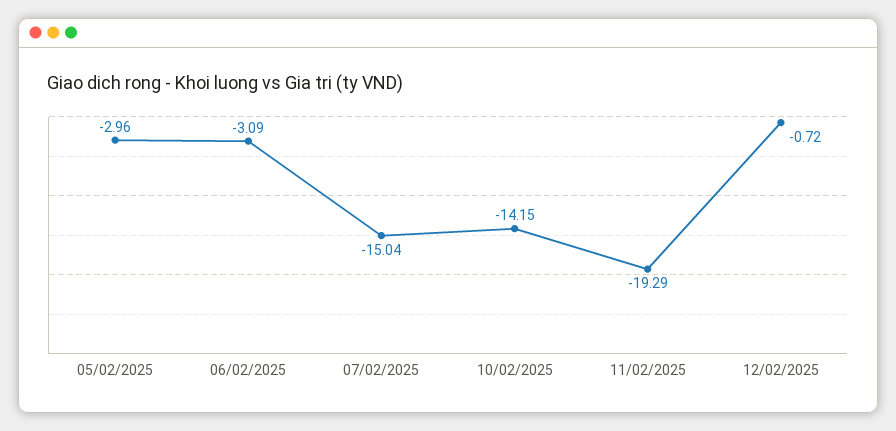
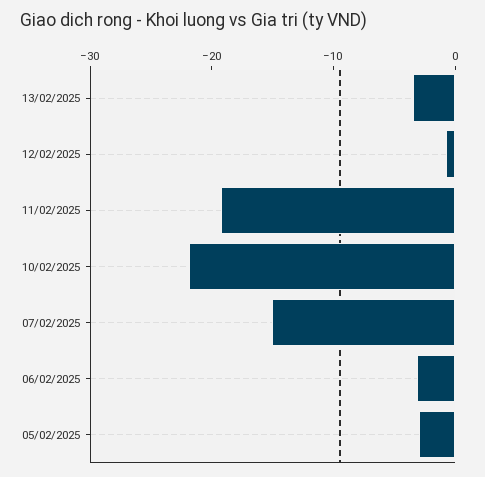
10/02/2025: -14.15 -> -22
13/02/2025: none -> -4

